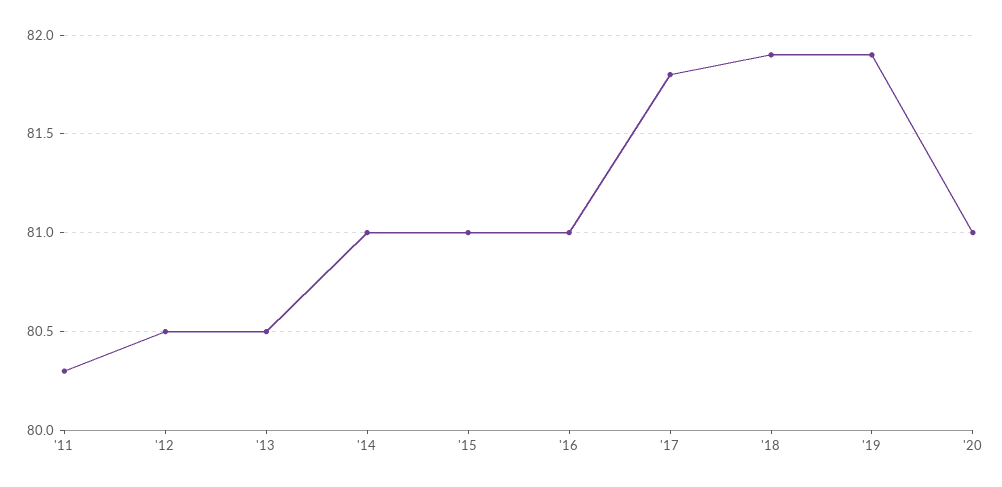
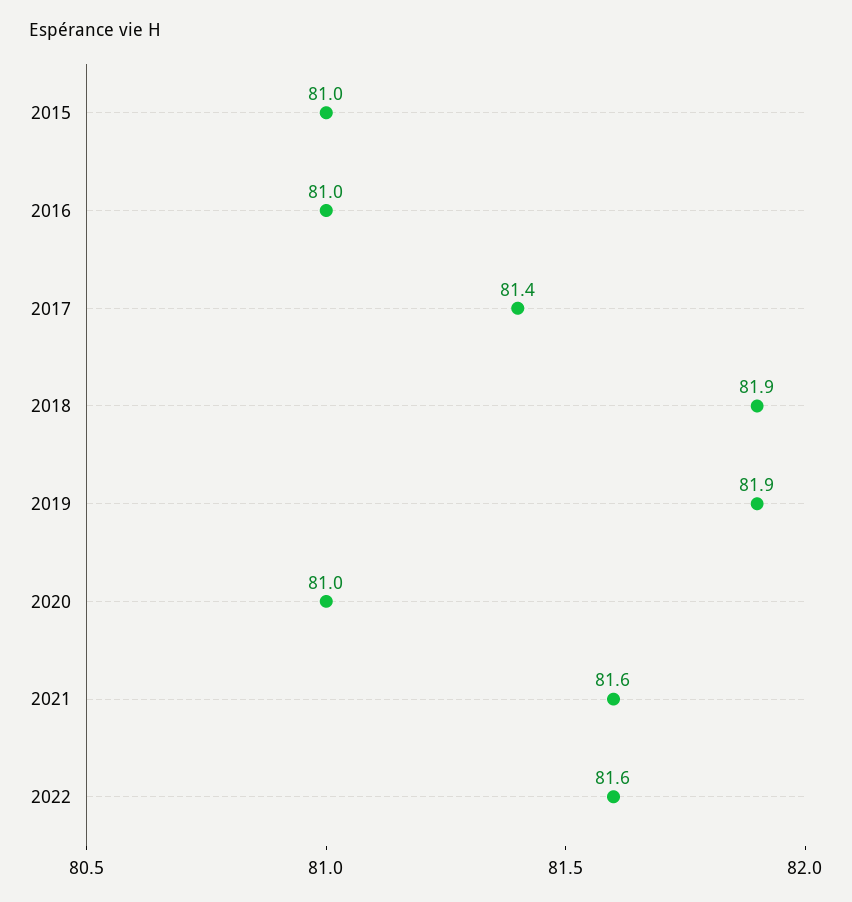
'11: 80.3 -> none
'12: 80.5 -> none
'13: 80.5 -> none
'14: 81 -> none
'17: 81.8 -> 81.4
2021: none -> 81.6
2022: none -> 81.6

